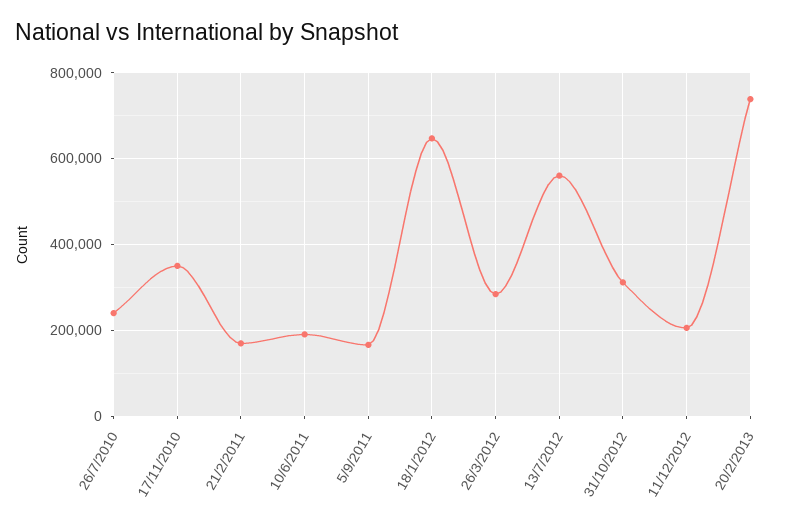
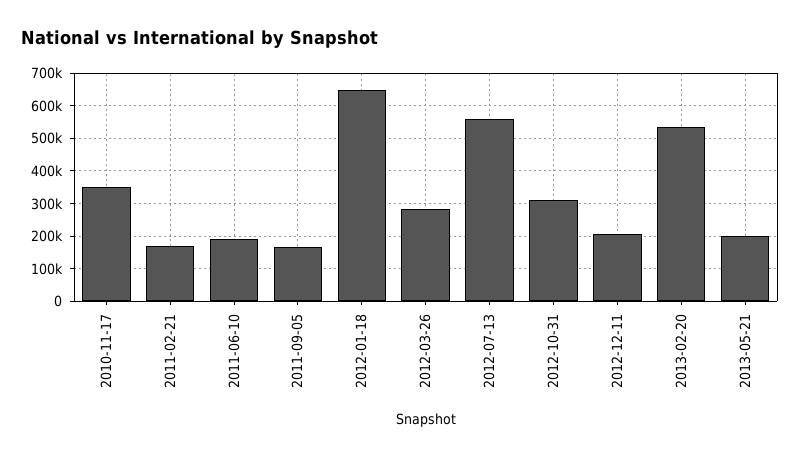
26/7/2010: 240000 -> none
20/2/2013: 740000 -> 540000
2013-05-21: none -> 200000

